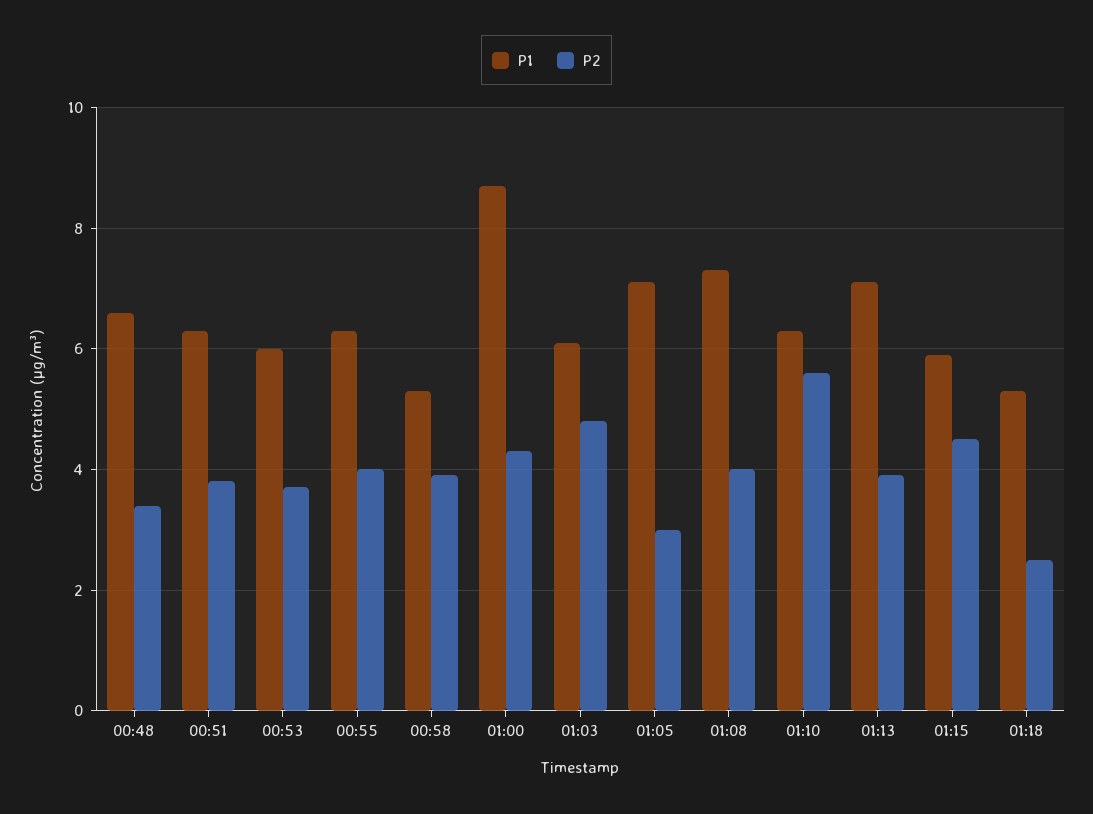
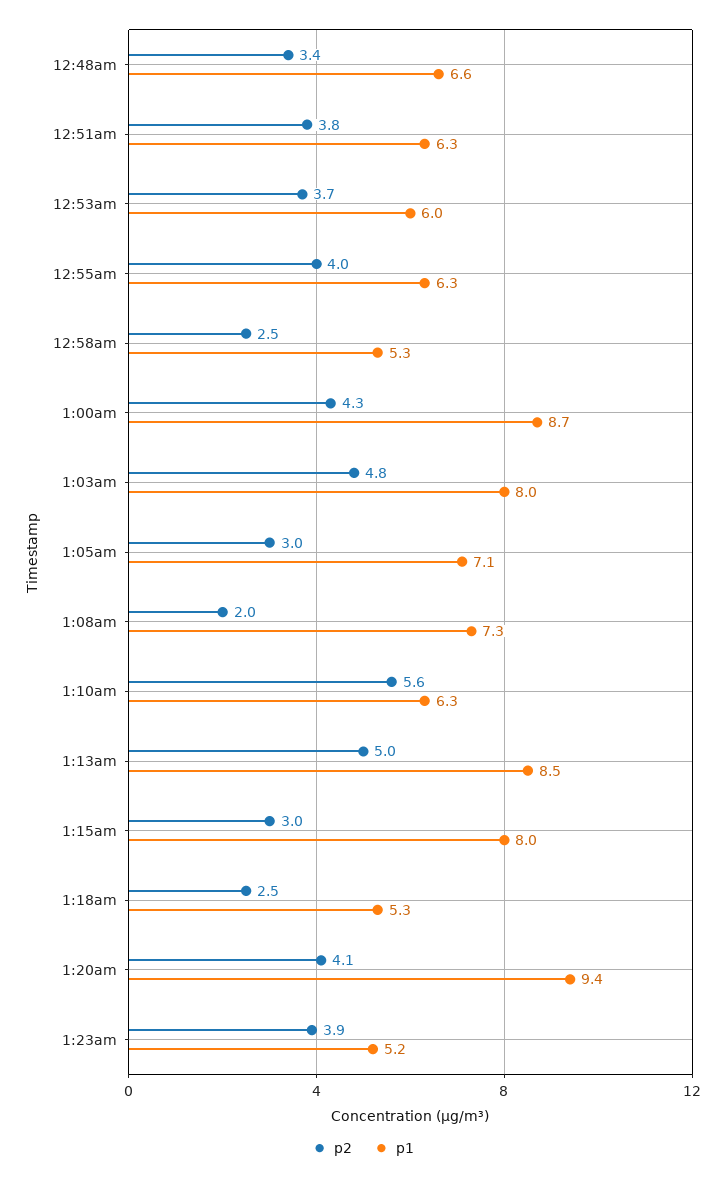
P2, 00:58: 4 -> 2.5
P1, 01:03: 6 -> 8
P2, 01:08: 4 -> 2
P1, 01:13: 7 -> 8.5
P2, 01:13: 4 -> 5
P1, 01:15: 6 -> 8
P2, 01:15: 4.5 -> 3
P2, 1:20am: none -> 4.1
P1, 1:20am: none -> 9.4
P2, 1:23am: none -> 3.9
P1, 1:23am: none -> 5.2

